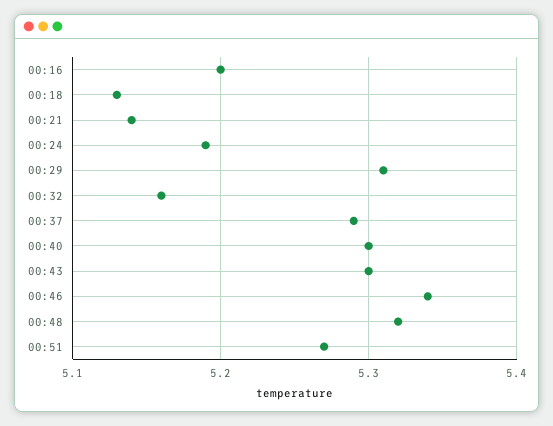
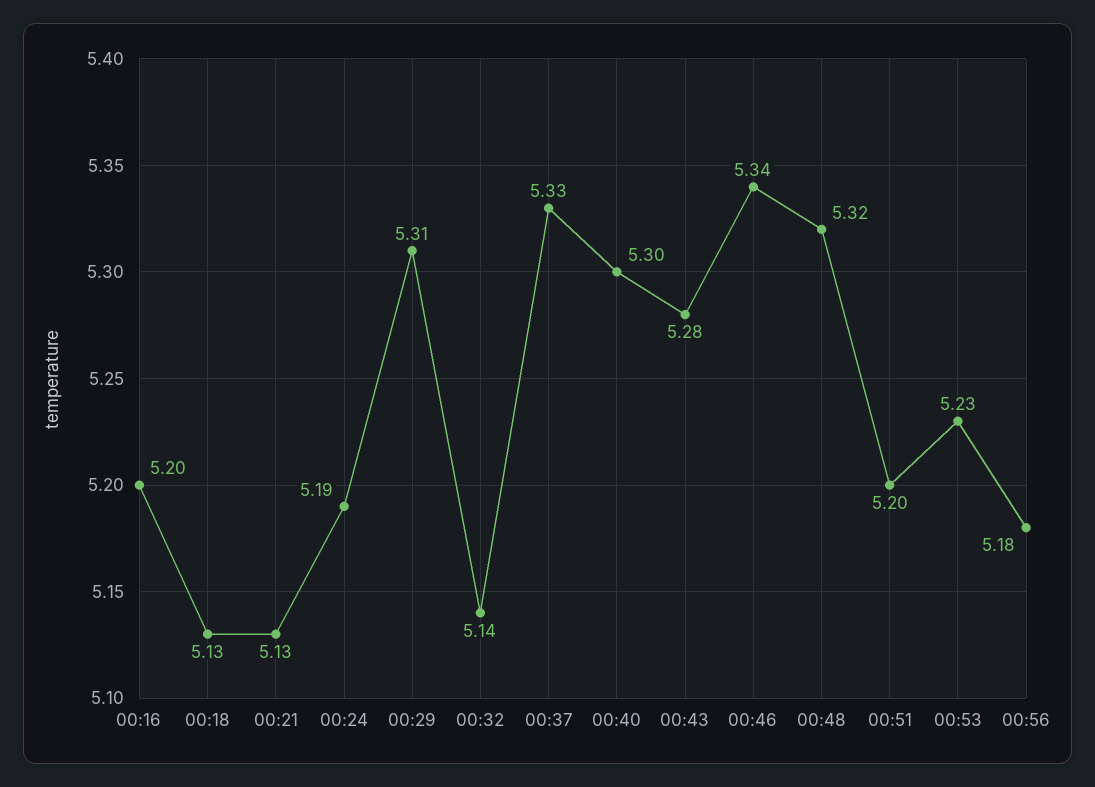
00:21: 5.14 -> 5.13
00:32: 5.16 -> 5.14
00:37: 5.29 -> 5.33
00:43: 5.3 -> 5.28
00:51: 5.27 -> 5.2
00:53: none -> 5.23
00:56: none -> 5.18

